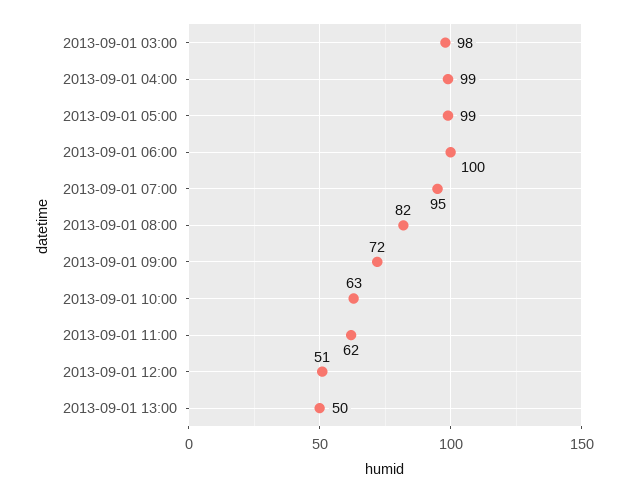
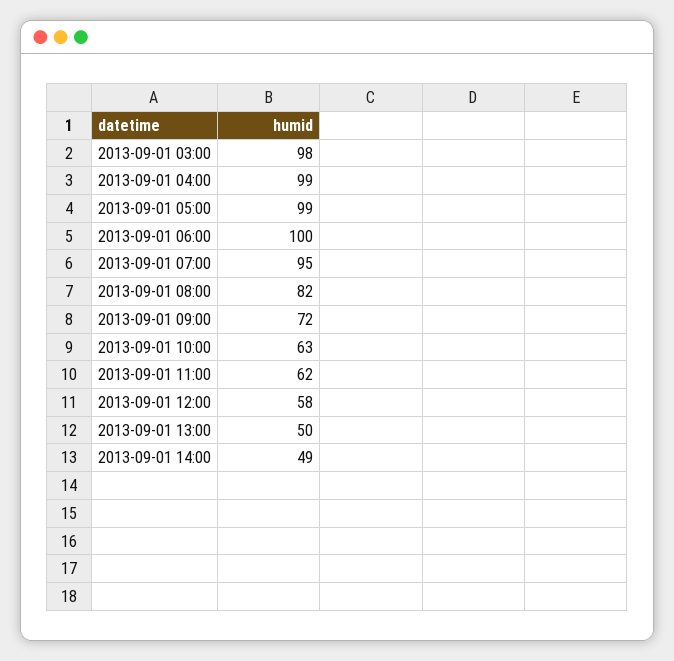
2013-09-01 12:00: 51 -> 58
2013-09-01 14:00: none -> 49

